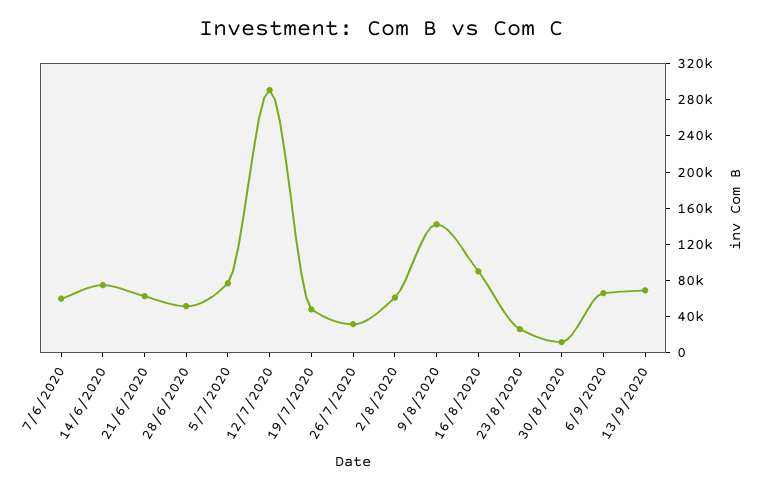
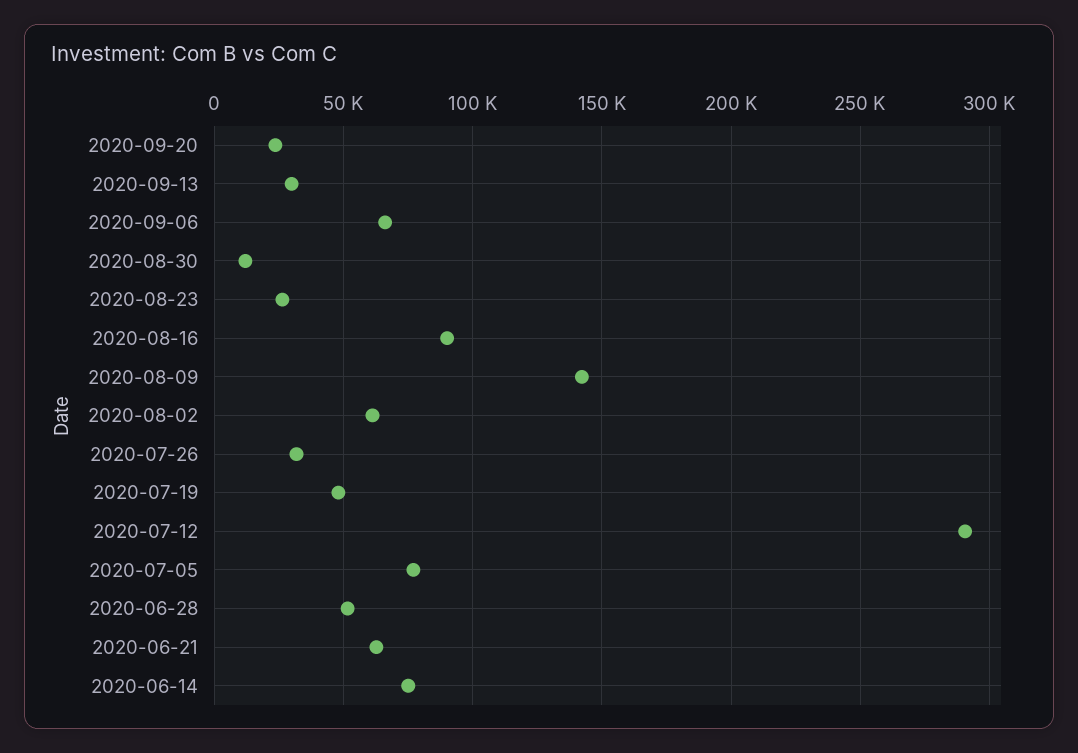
7/6/2020: 60000 -> none
13/9/2020: 70000 -> 30000
2020-09-20: none -> 25000

